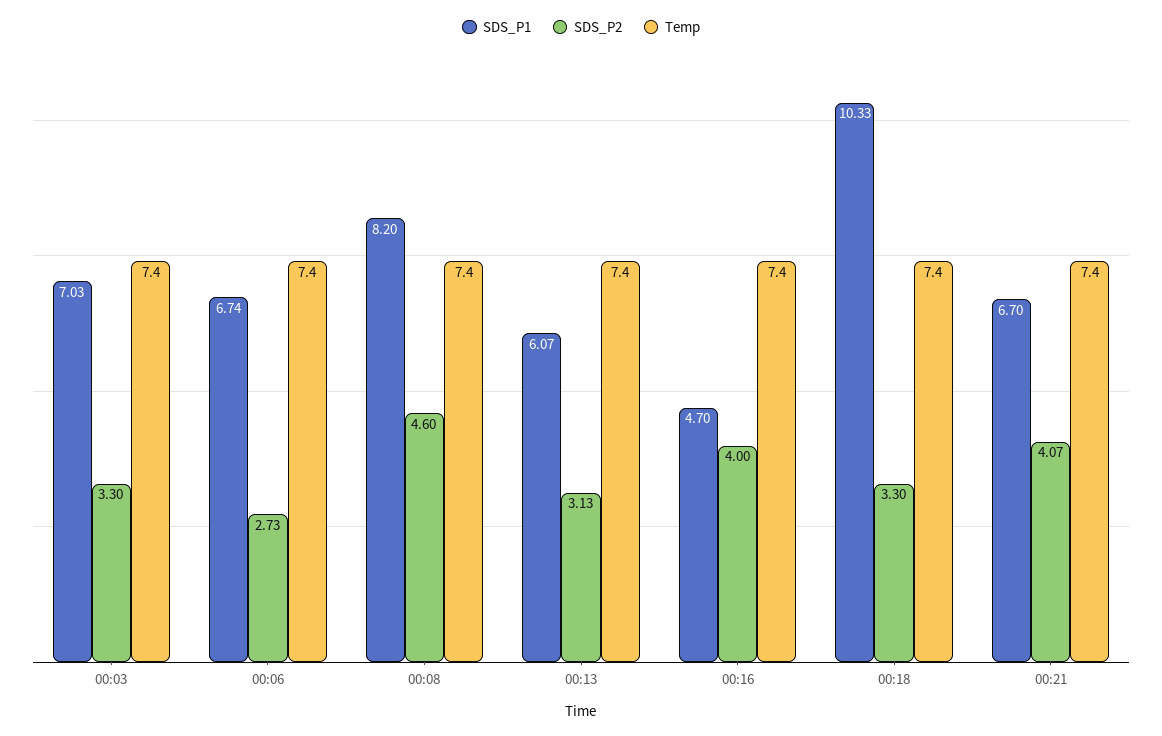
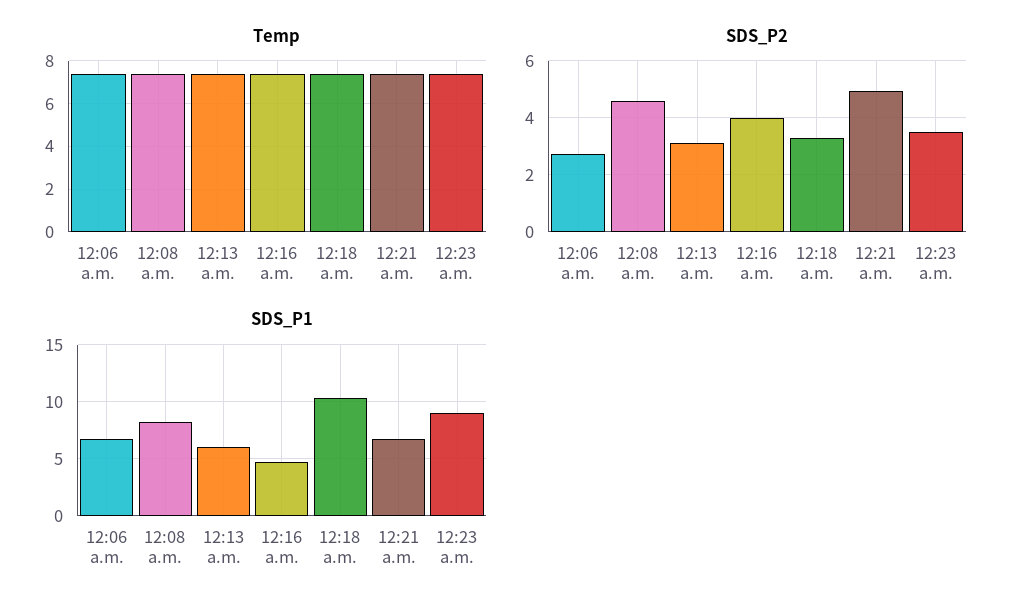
SDS_P1, 00:03: 7.03 -> none
SDS_P2, 00:03: 3.3 -> none
Temp, 00:03: 7.4 -> none
SDS_P2, 00:21: 4.07 -> 5
Temp, 12:23 a.m.: none -> 7.5
SDS_P2, 12:23 a.m.: none -> 3.5
SDS_P1, 12:23 a.m.: none -> 9

